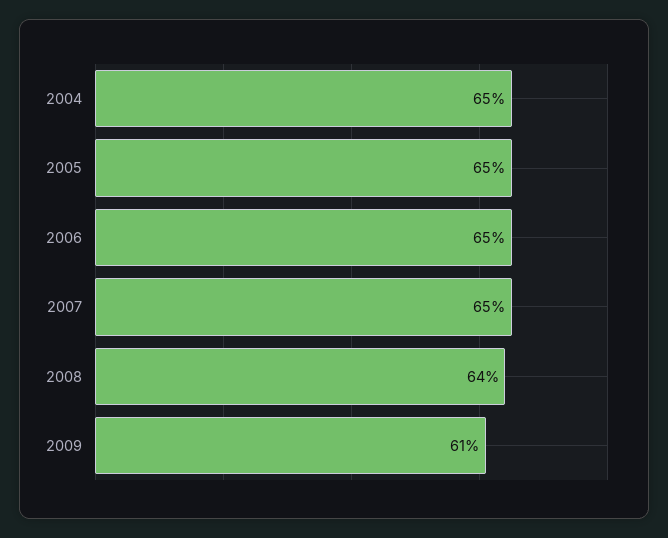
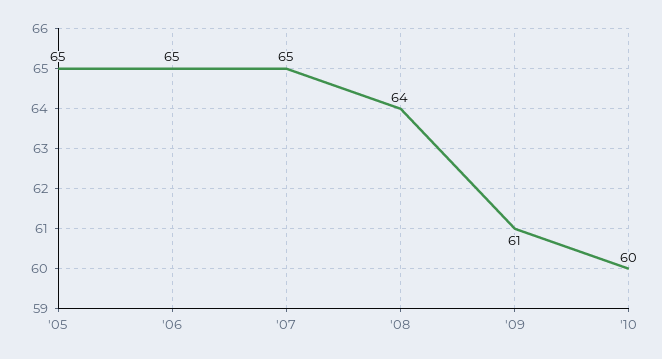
2004: 65 -> none
'10: none -> 60

